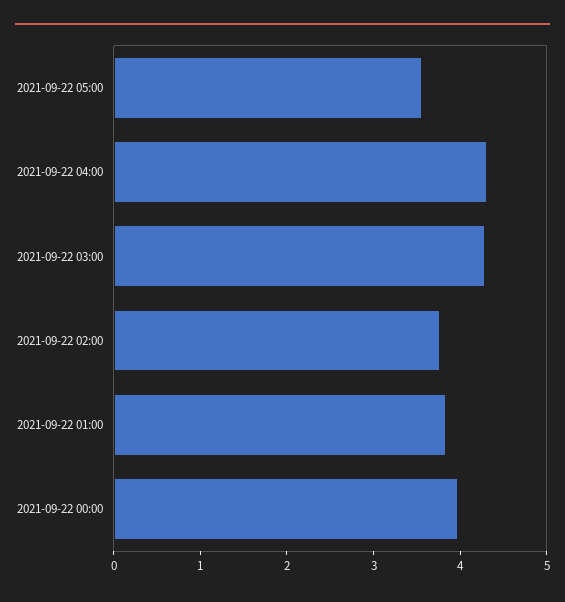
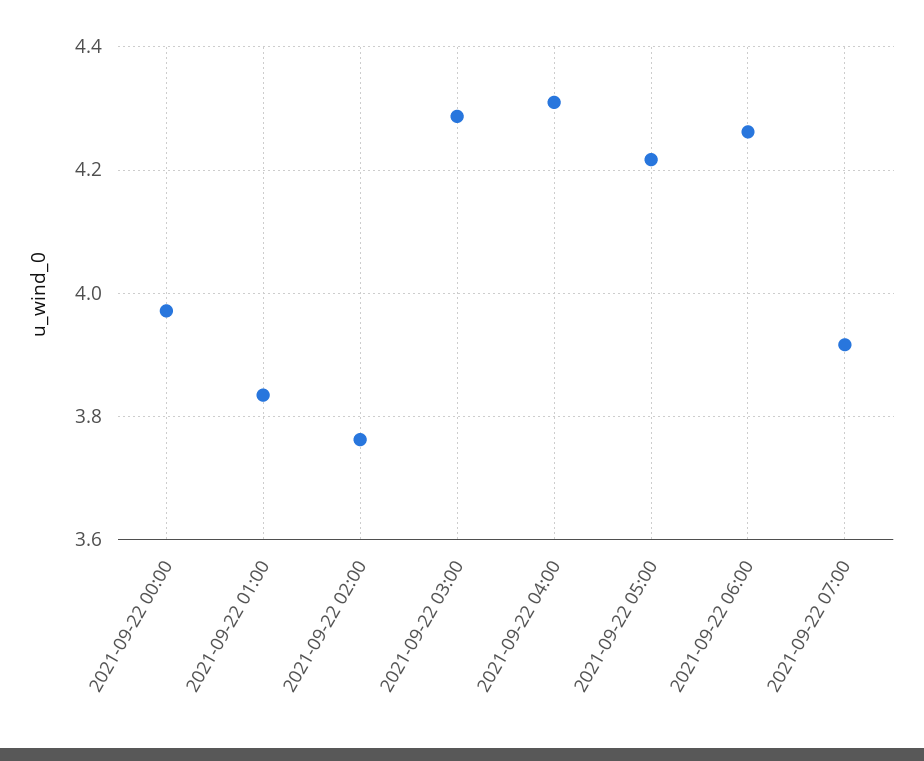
2021-09-22 05:00: 3.6 -> 4.22
2021-09-22 06:00: none -> 4.26
2021-09-22 07:00: none -> 3.92

